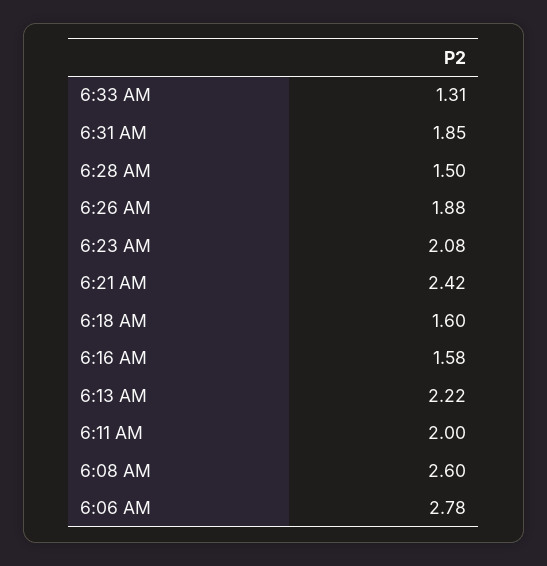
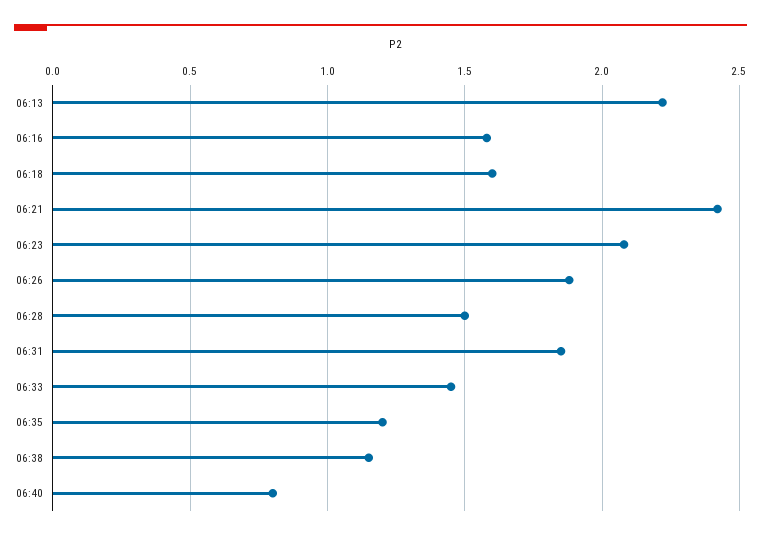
6:33 AM: 1.31 -> 1.45
6:11 AM: 2 -> none
6:08 AM: 2.6 -> none
6:06 AM: 2.78 -> none
06:35: none -> 1.2
06:38: none -> 1.15
06:40: none -> 0.8

